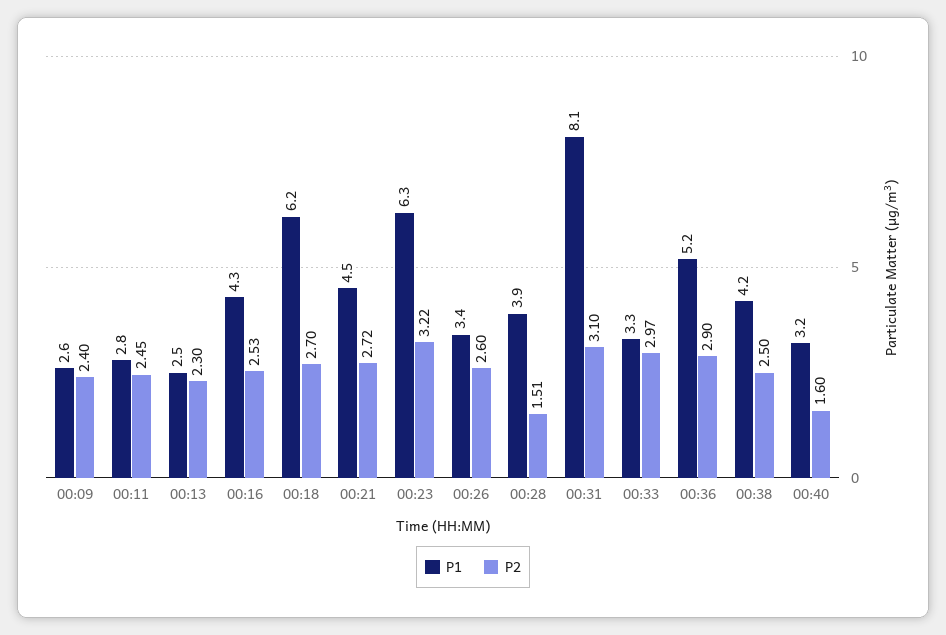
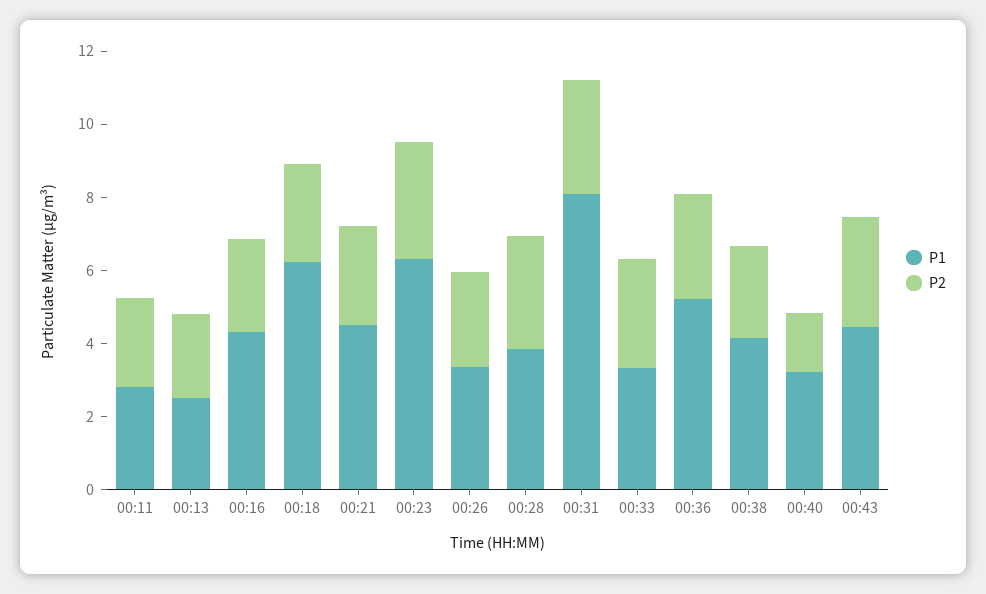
P1, 00:09: 2.6 -> none
P2, 00:09: 2.4 -> none
P2, 00:28: 1.51 -> 3
P1, 00:43: none -> 4.5
P2, 00:43: none -> 3

